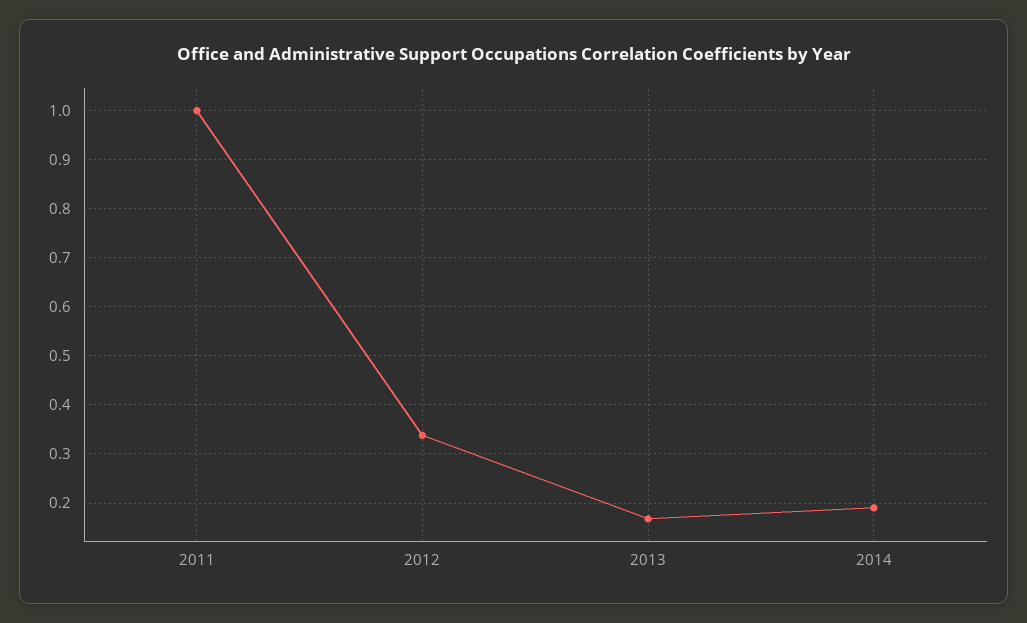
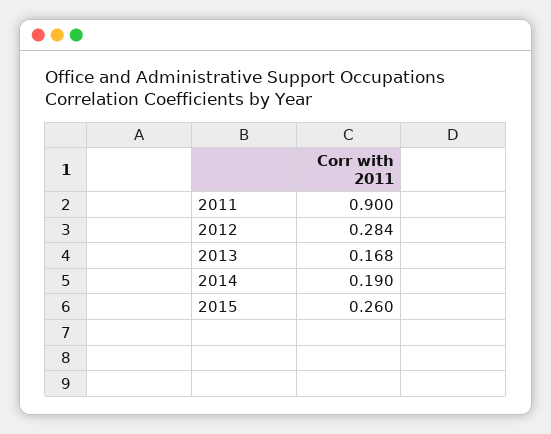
2011: 1 -> 0.9
2012: 0.34 -> 0.284
2015: none -> 0.26

